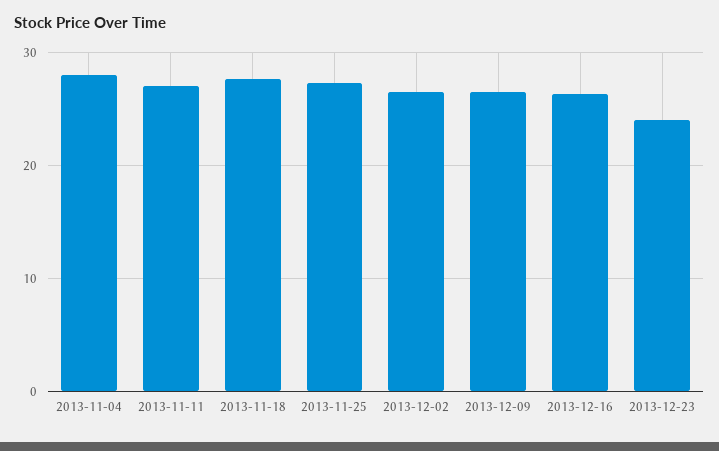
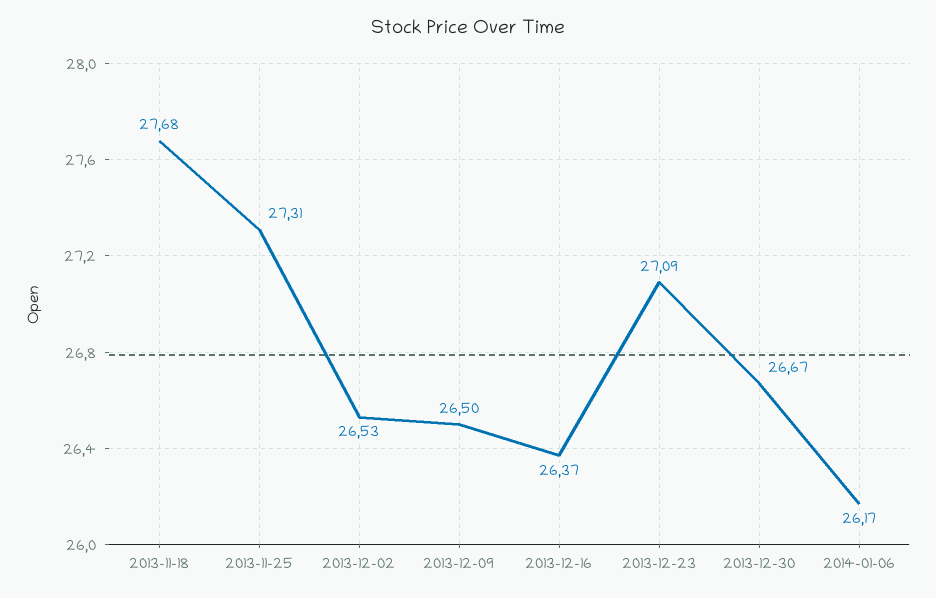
2013-11-04: 28 -> none
2013-11-11: 27 -> none
2013-12-23: 24 -> 27.09
2013-12-30: none -> 26.67
2014-01-06: none -> 26.17

